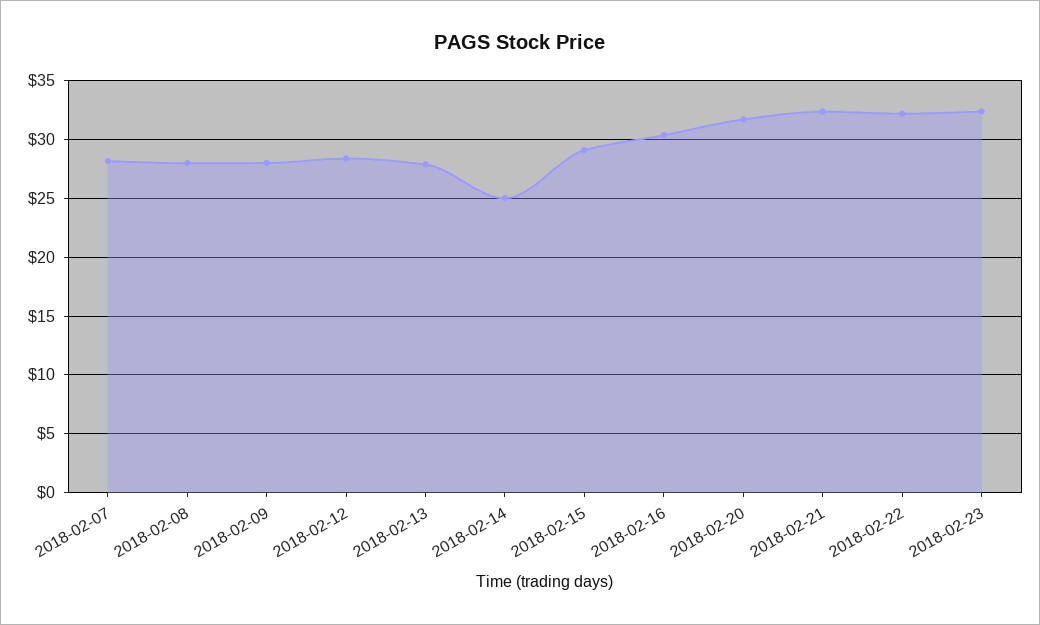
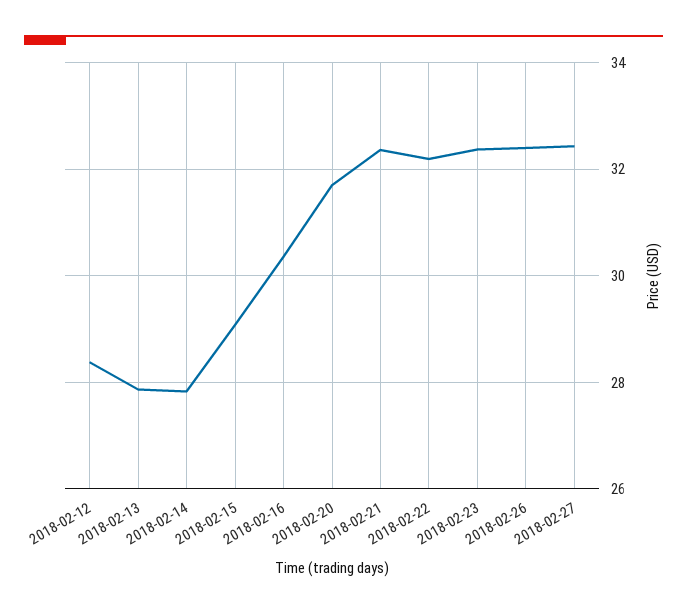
2018-02-07: 28 -> none
2018-02-08: 28 -> none
2018-02-09: 28 -> none
2018-02-14: 25 -> 27.8
2018-02-26: none -> 32.4
2018-02-27: none -> 32.4

